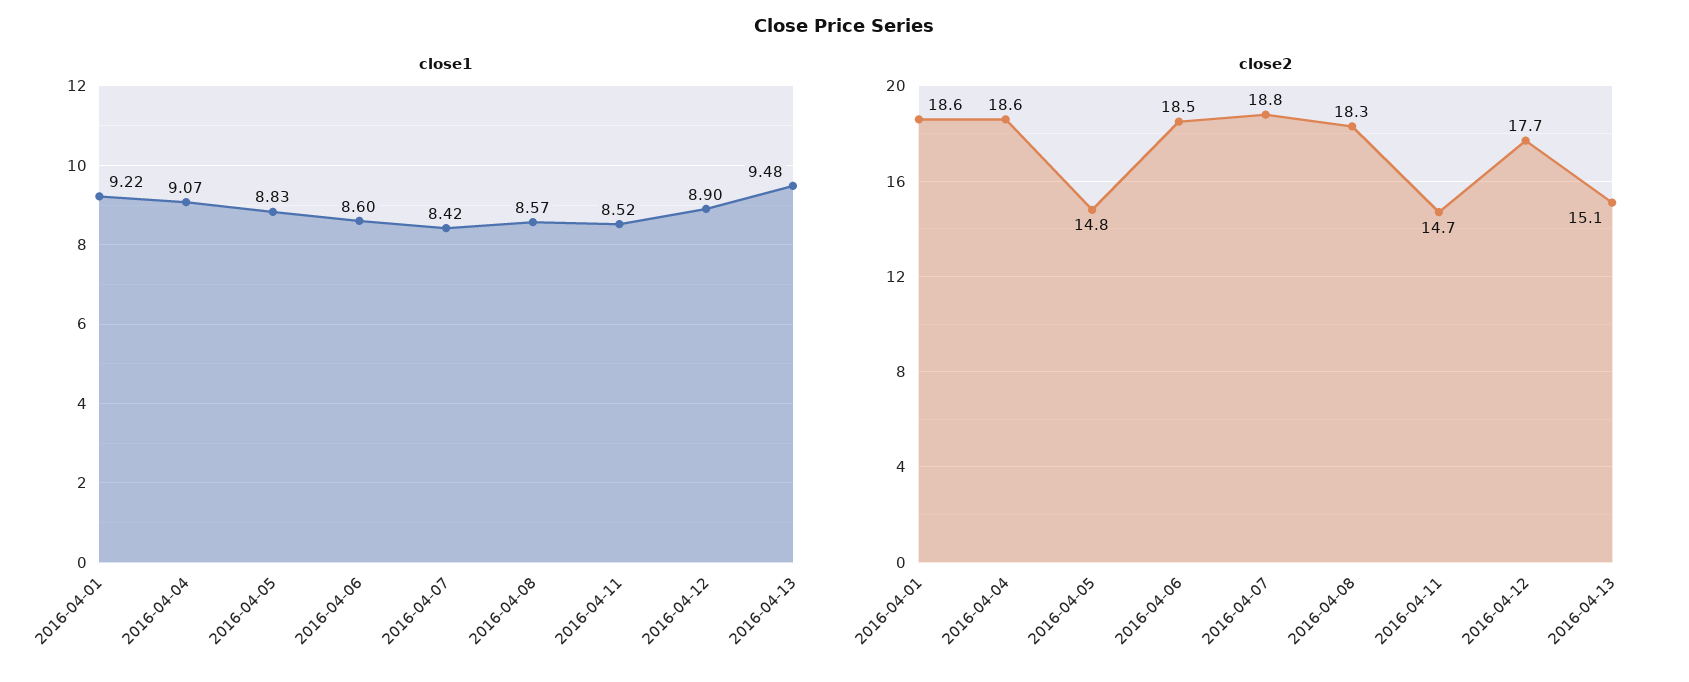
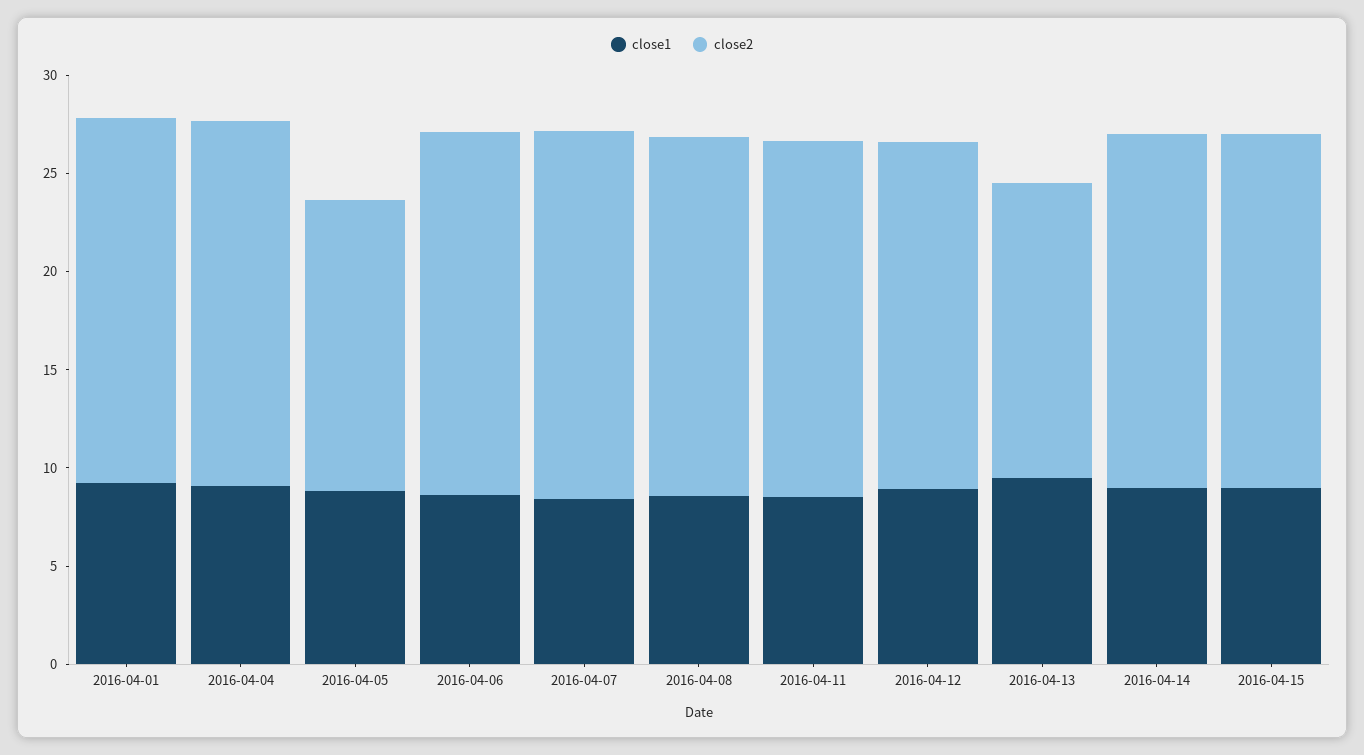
close2, 2016-04-11: 14.7 -> 18
close1, 2016-04-14: none -> 9
close2, 2016-04-14: none -> 18
close1, 2016-04-15: none -> 9
close2, 2016-04-15: none -> 18

